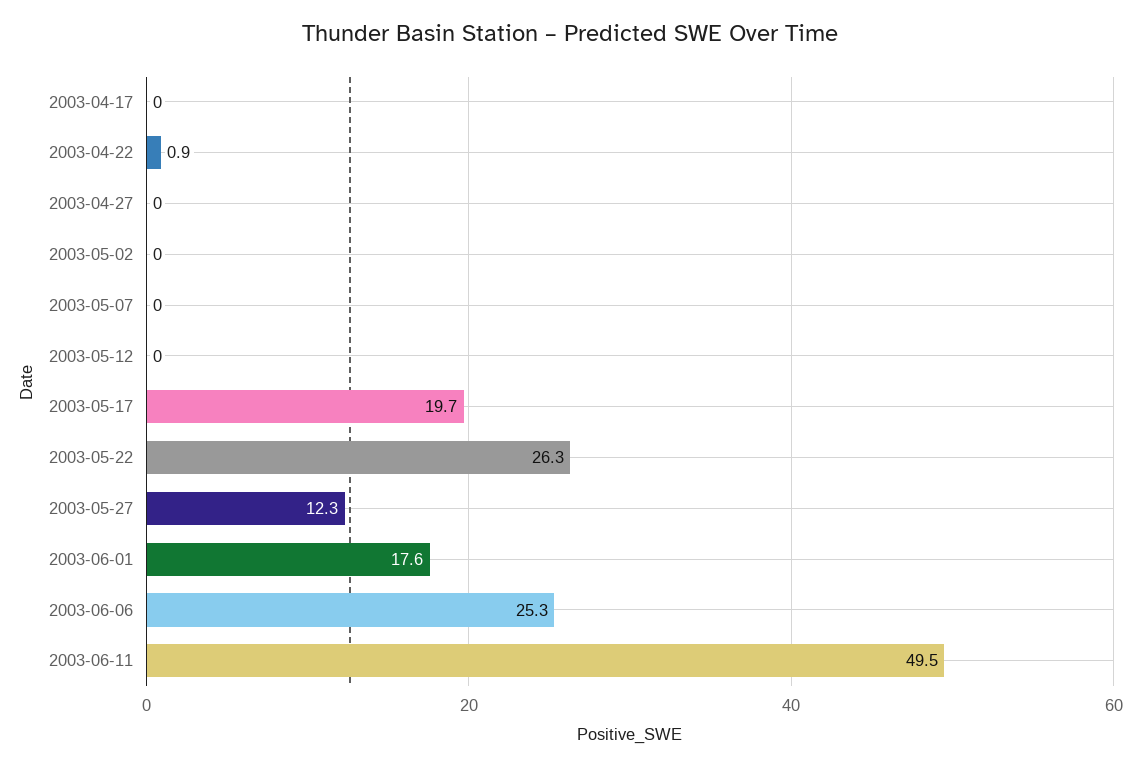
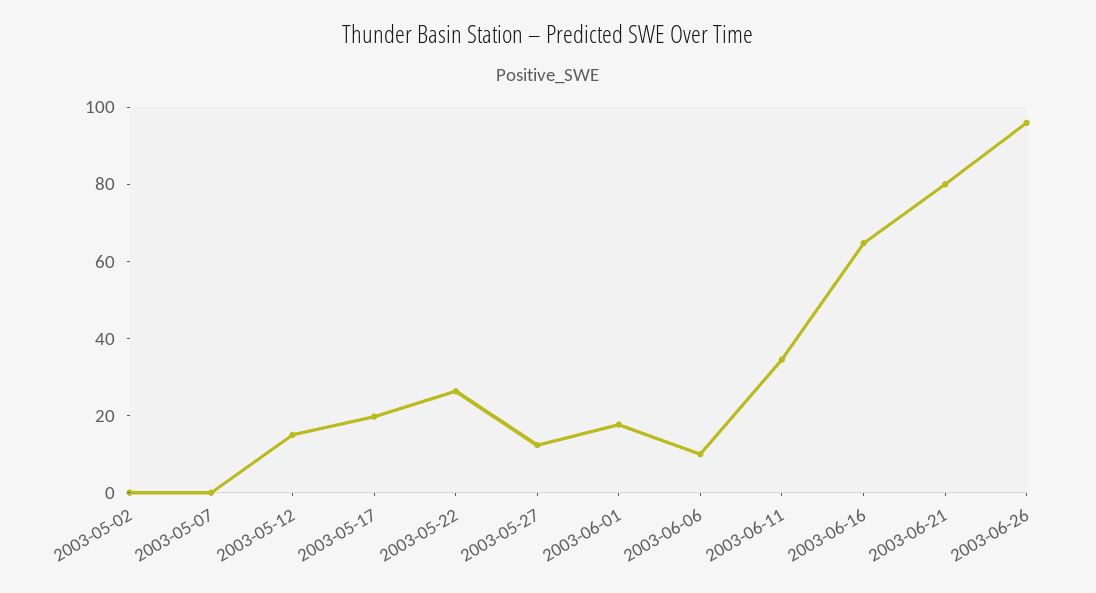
2003-04-17: 0 -> none
2003-04-22: 0.9 -> none
2003-04-27: 0 -> none
2003-05-12: 0 -> 15
2003-06-06: 25.3 -> 10
2003-06-11: 49.5 -> 35
2003-06-16: none -> 65
2003-06-21: none -> 80
2003-06-26: none -> 95

